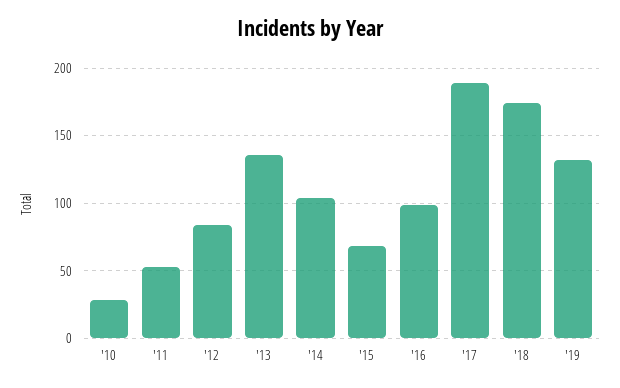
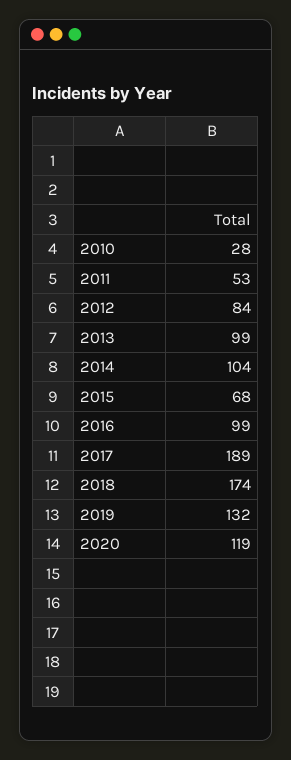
'13: 135 -> 99
2020: none -> 119

